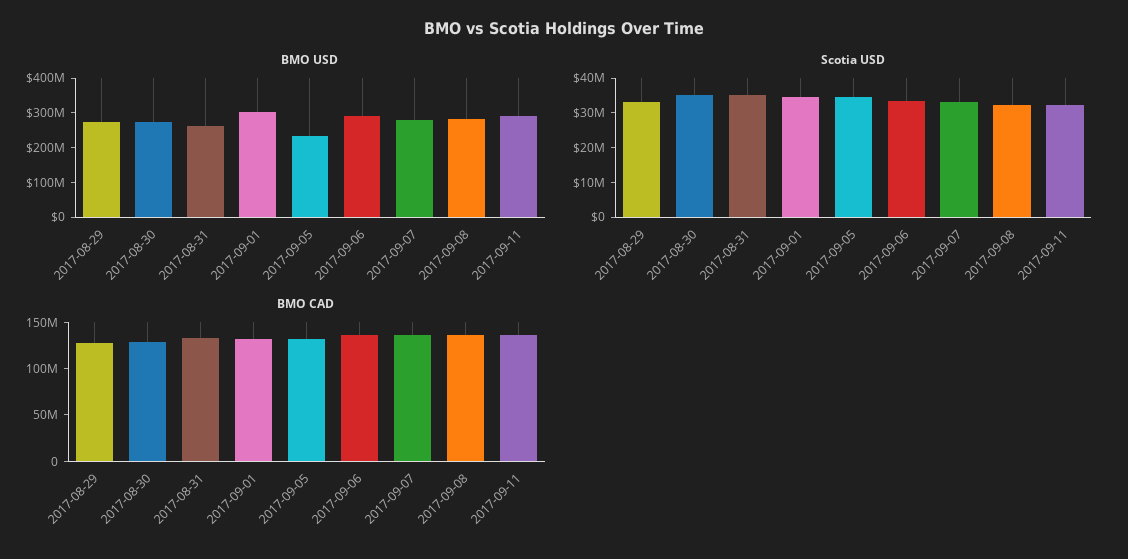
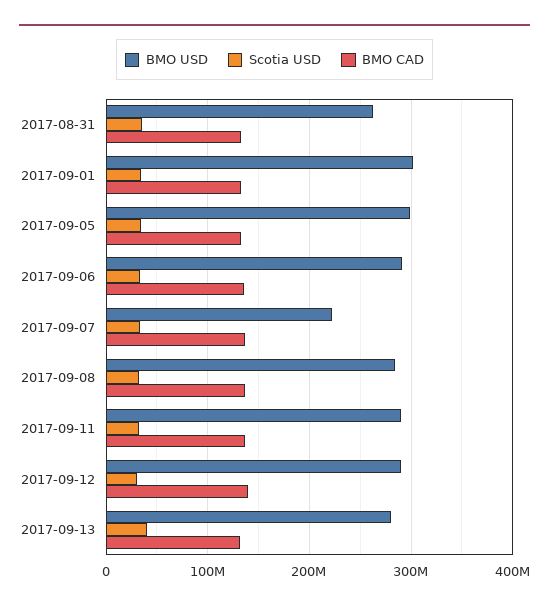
BMO USD, 2017-08-29: 275000000 -> none
BMO USD, 2017-08-30: 275000000 -> none
BMO USD, 2017-09-05: 225000000 -> 300000000
BMO USD, 2017-09-07: 275000000 -> 220000000
Scotia USD, 2017-08-29: 32500000 -> none
Scotia USD, 2017-08-30: 35000000 -> none
BMO CAD, 2017-08-29: 130000000 -> none
BMO CAD, 2017-08-30: 130000000 -> none
BMO USD, 2017-09-12: none -> 290000000
Scotia USD, 2017-09-12: none -> 30000000
BMO CAD, 2017-09-12: none -> 140000000
BMO USD, 2017-09-13: none -> 280000000
Scotia USD, 2017-09-13: none -> 40000000
BMO CAD, 2017-09-13: none -> 130000000

